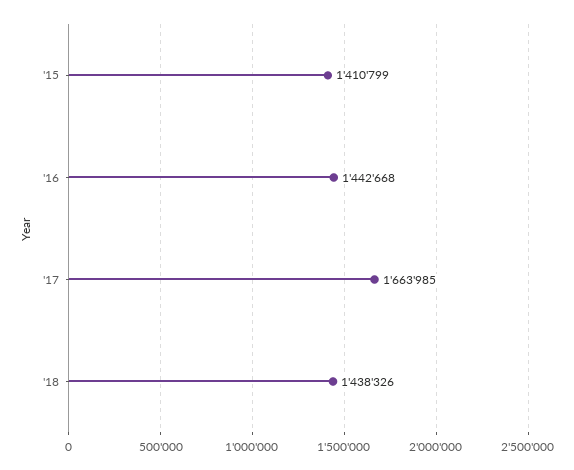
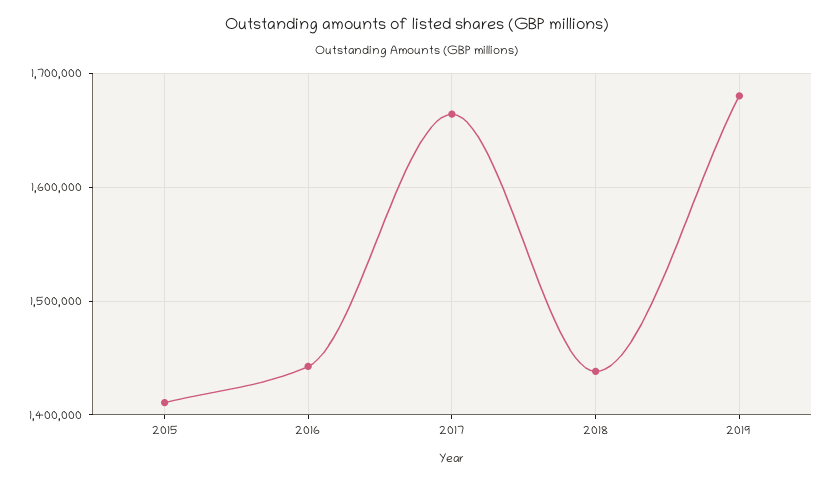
2019: none -> 1680000

